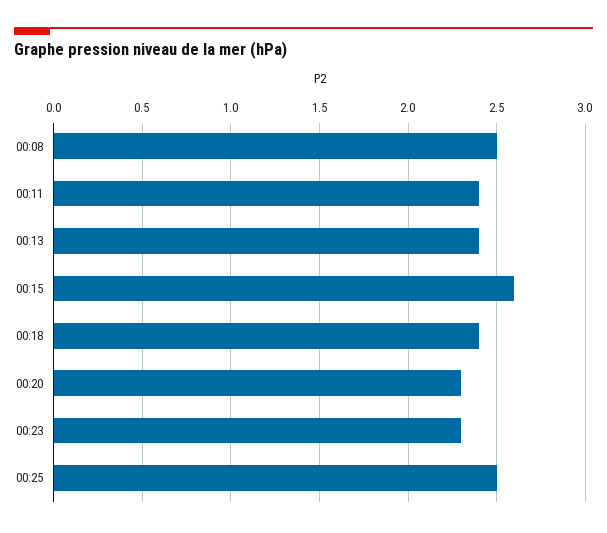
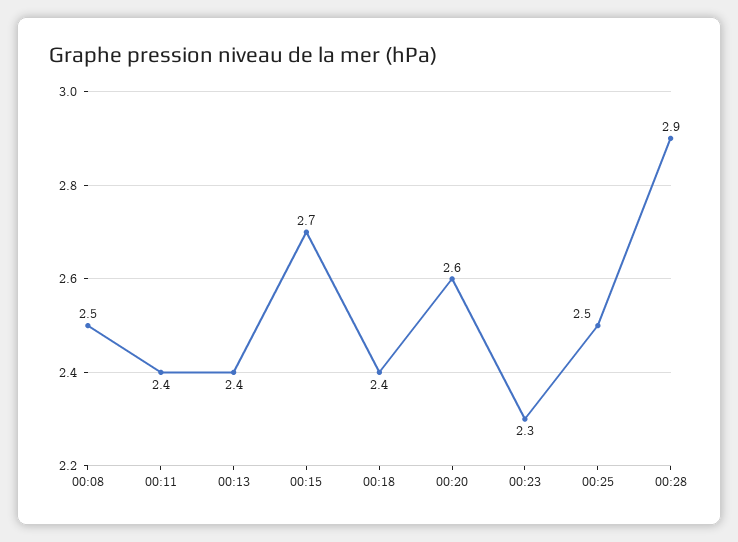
00:15: 2.6 -> 2.7
00:20: 2.3 -> 2.6
00:28: none -> 2.9

